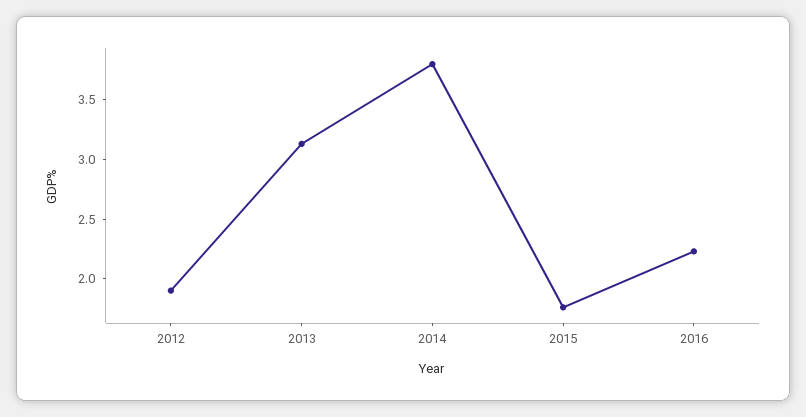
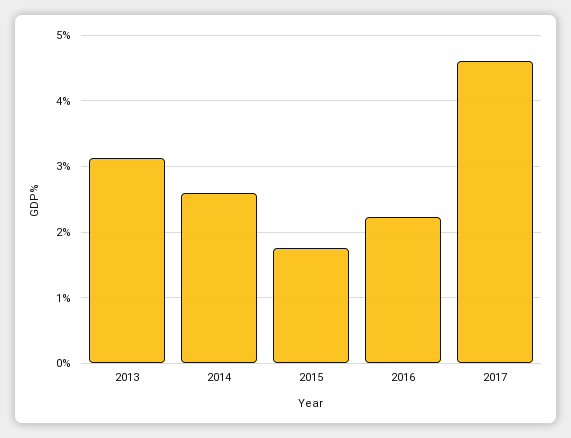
2012: 1.9 -> none
2014: 3.8 -> 2.6
2017: none -> 4.6

